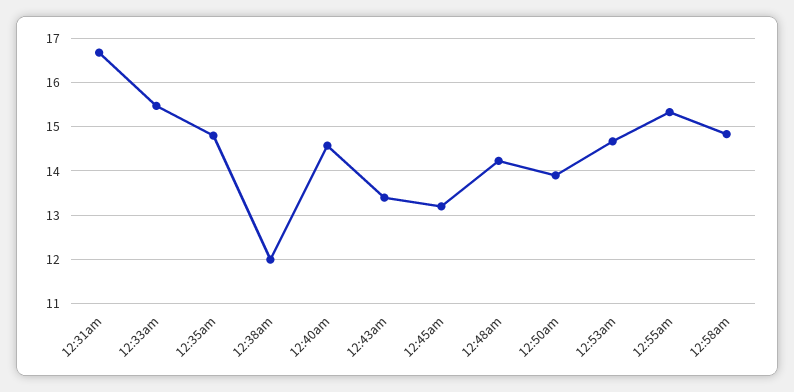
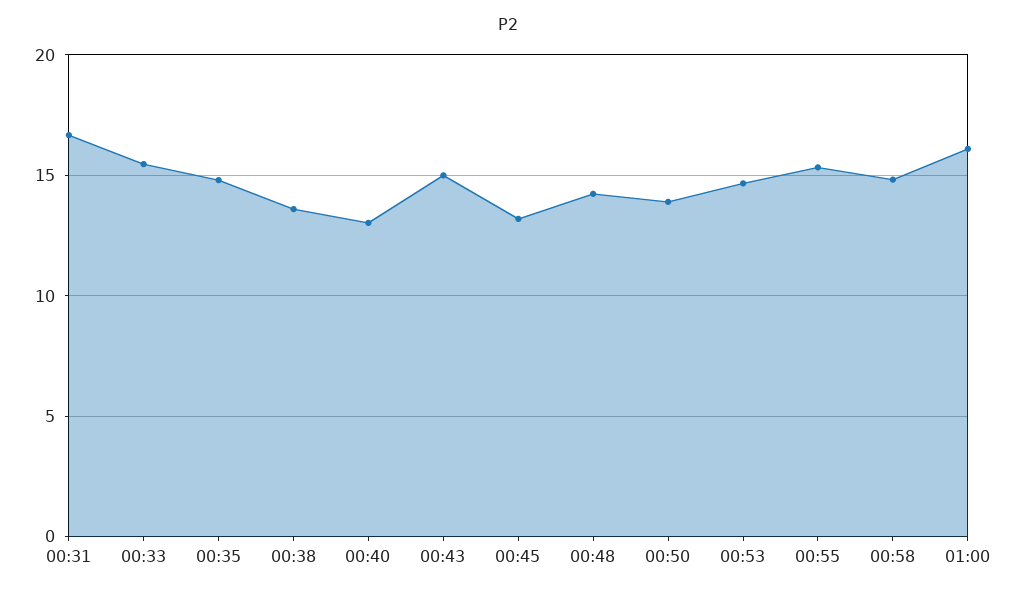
12:38am: 12 -> 13.5
12:40am: 14.6 -> 13
12:43am: 13.4 -> 15
01:00: none -> 16

